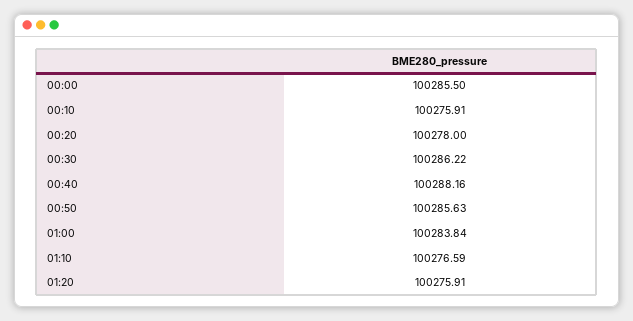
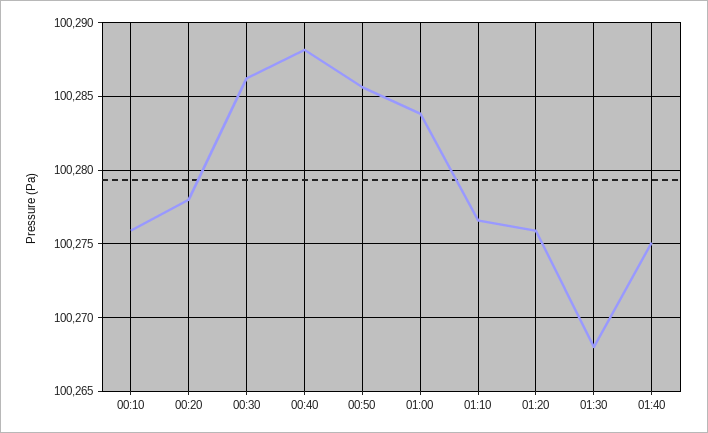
00:00: 100285.5 -> none
01:30: none -> 100268
01:40: none -> 100275

